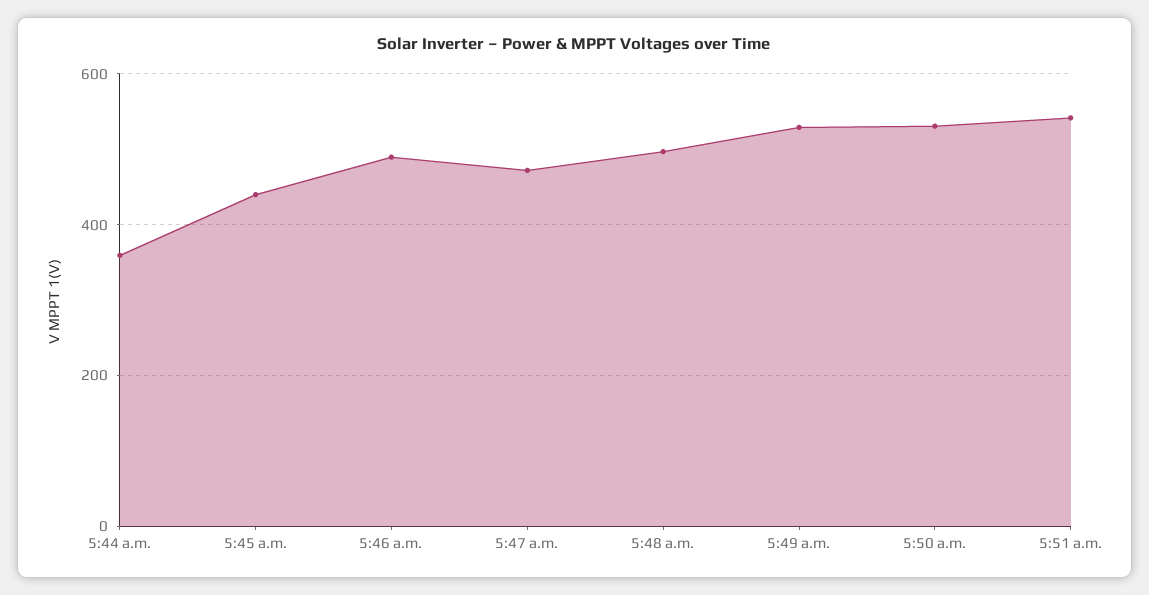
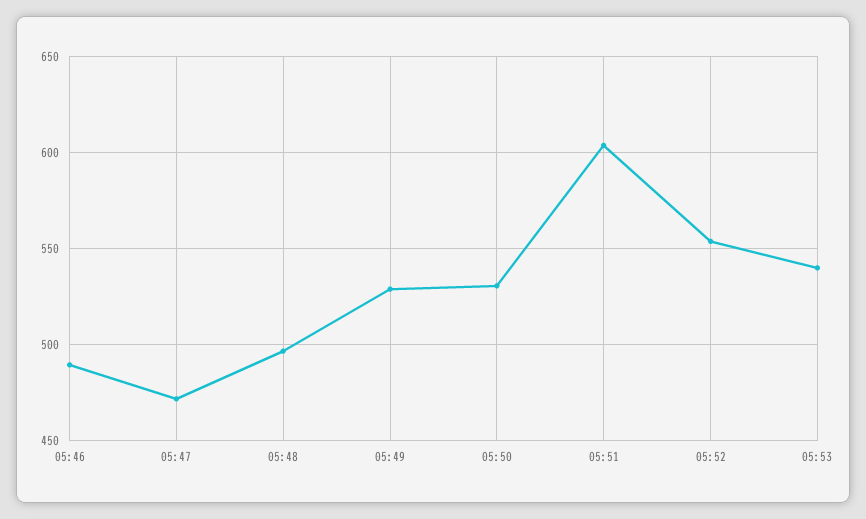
5:44 a.m.: 360 -> none
5:45 a.m.: 440 -> none
5:51 a.m.: 540 -> 605
05:52: none -> 555
05:53: none -> 540

